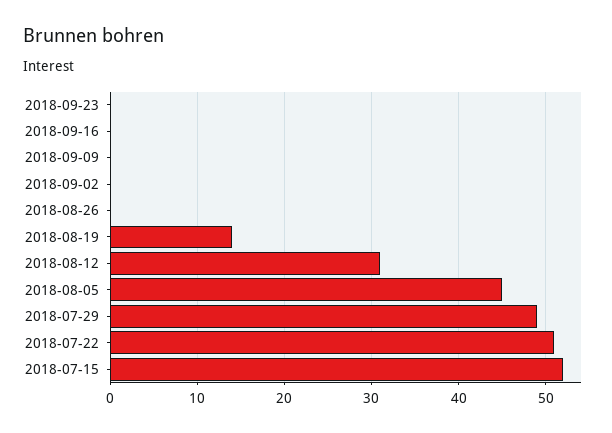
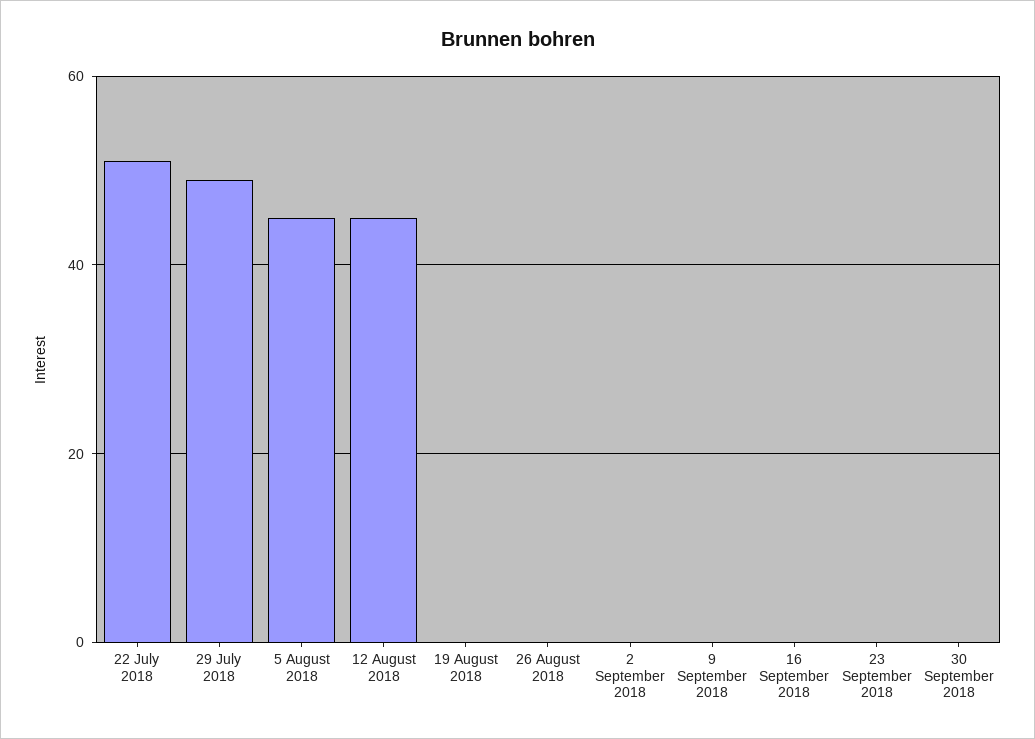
2018-08-19: 14 -> 0
2018-08-12: 31 -> 45
2018-07-15: 52 -> none
30 September 2018: none -> 0

